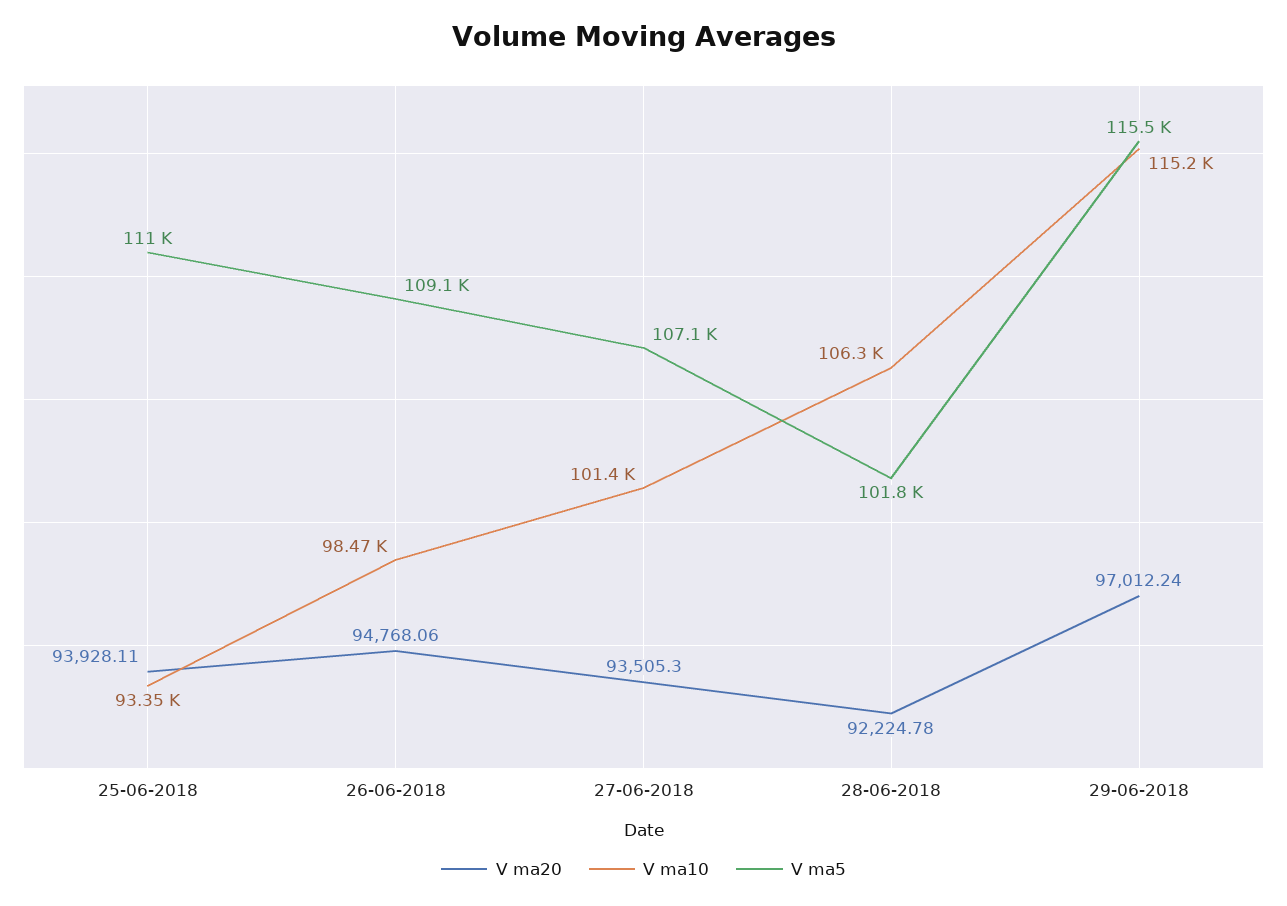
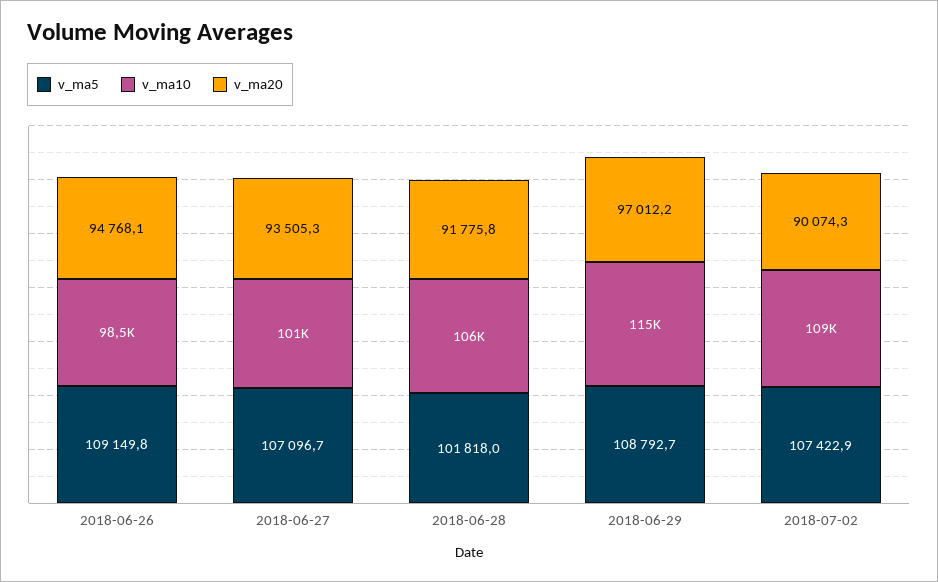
V ma20, 25-06-2018: 93928.11 -> none
V ma10, 25-06-2018: 93350 -> none
V ma5, 25-06-2018: 111000 -> none
V ma20, 28-06-2018: 92224.78 -> 91775.8
V ma5, 29-06-2018: 115500 -> 108792.7
V ma5, 2018-07-02: none -> 107422.9
V ma10, 2018-07-02: none -> 109000
V ma20, 2018-07-02: none -> 90074.3

